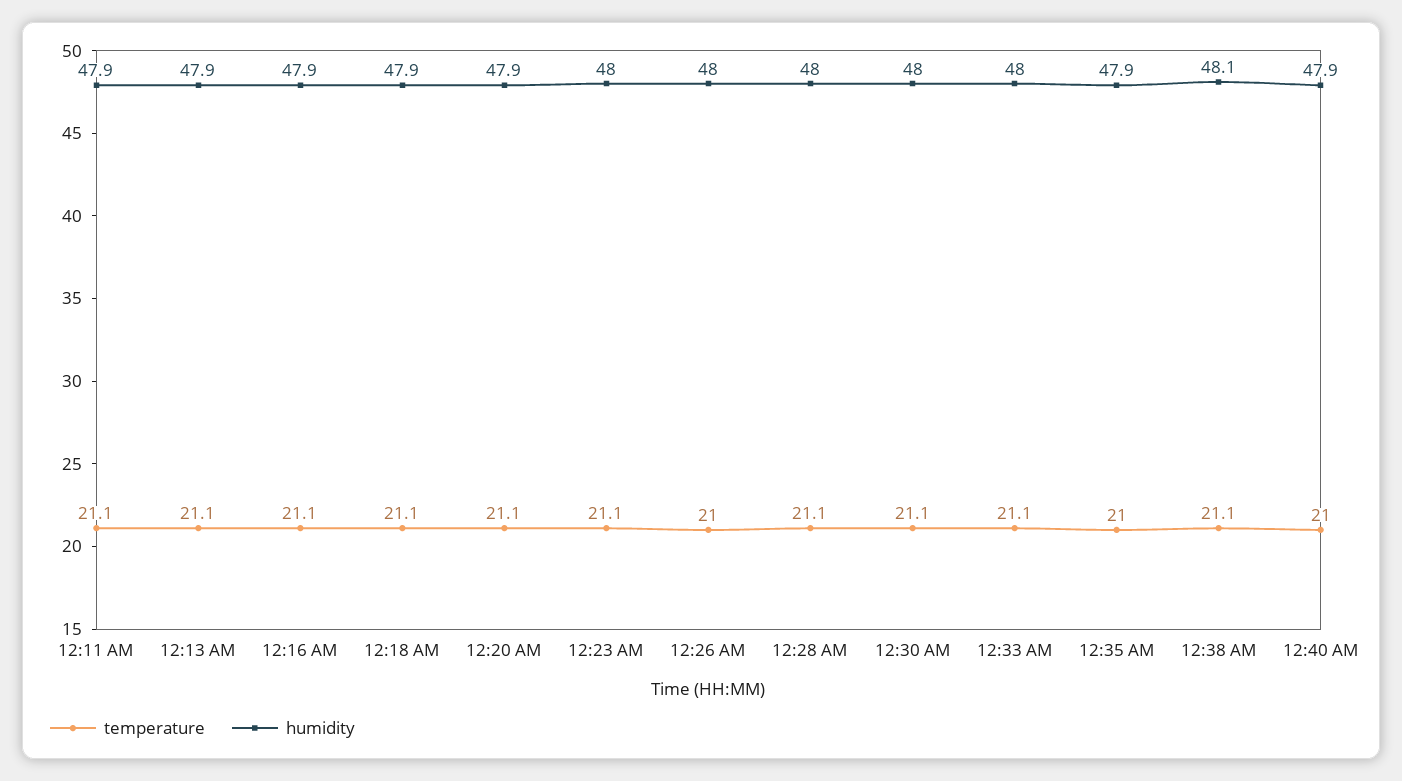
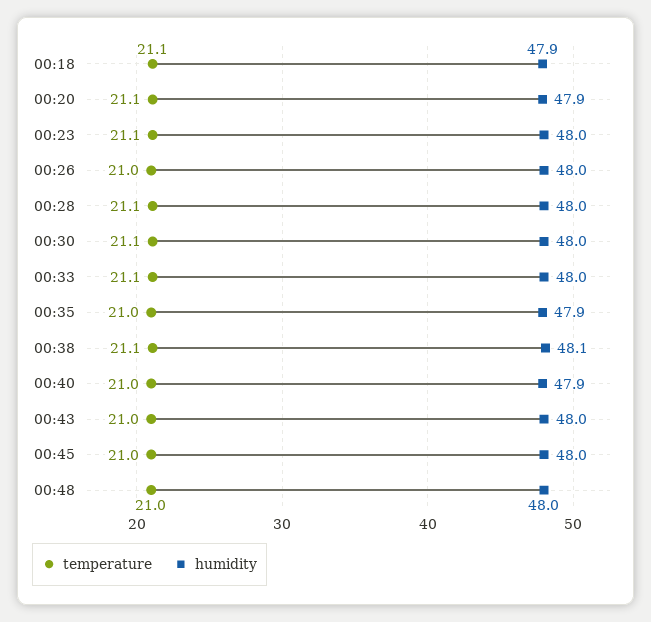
temperature, 12:11 AM: 21.1 -> none
humidity, 12:11 AM: 47.9 -> none
temperature, 12:13 AM: 21.1 -> none
humidity, 12:13 AM: 47.9 -> none
temperature, 12:16 AM: 21.1 -> none
humidity, 12:16 AM: 47.9 -> none
temperature, 00:43: none -> 21
humidity, 00:43: none -> 48
temperature, 00:45: none -> 21
humidity, 00:45: none -> 48
temperature, 00:48: none -> 21
humidity, 00:48: none -> 48

